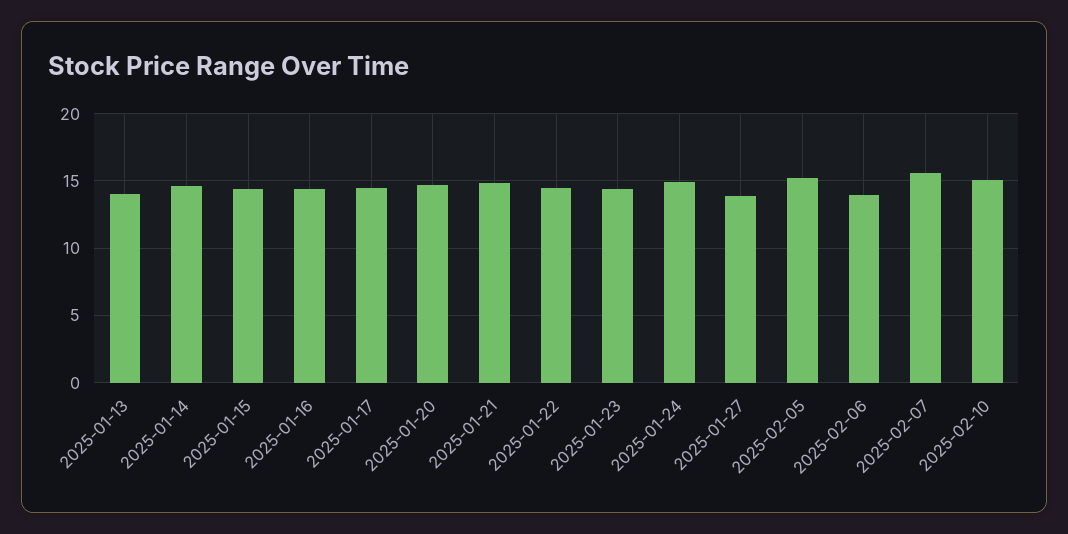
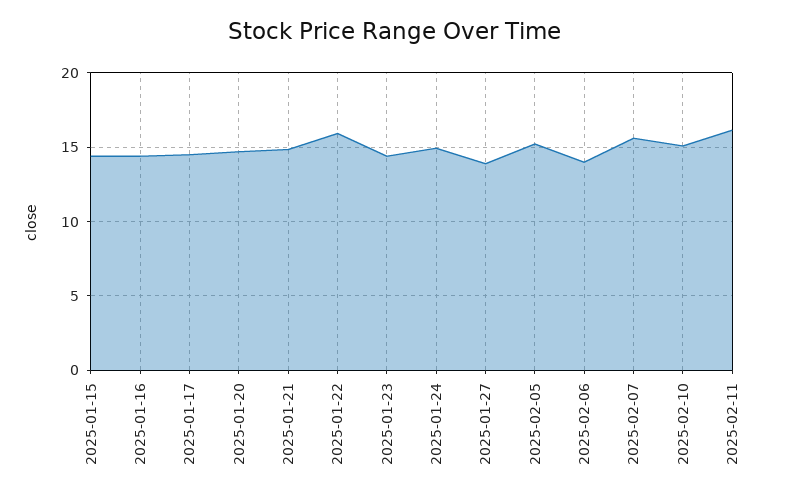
2025-01-13: 14 -> none
2025-01-14: 14.5 -> none
2025-01-22: 14.5 -> 16
2025-02-11: none -> 16

